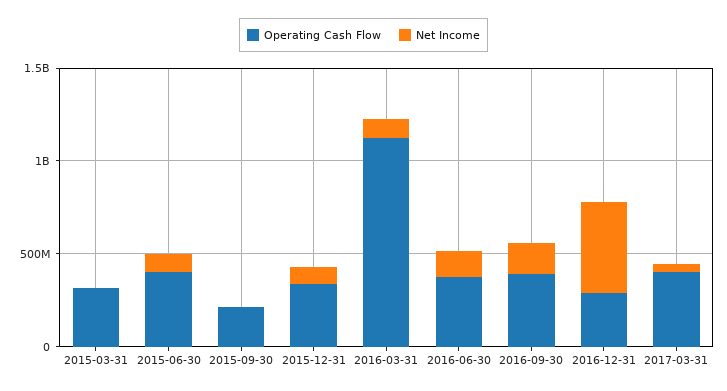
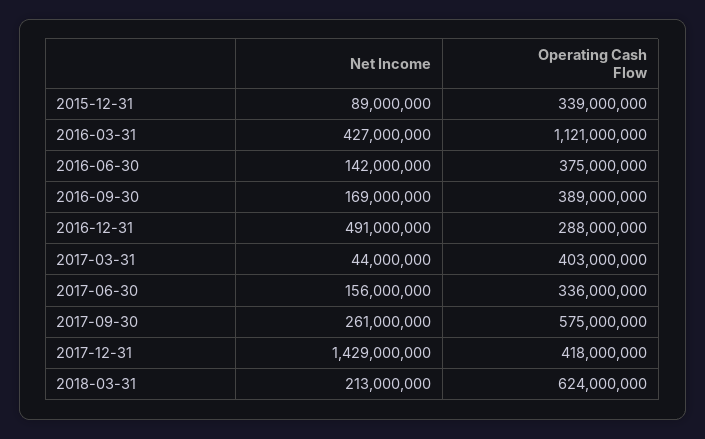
Operating Cash Flow, 2015-03-31: 300000000 -> none
Net Income, 2015-03-31: 0 -> none
Operating Cash Flow, 2015-06-30: 400000000 -> none
Net Income, 2015-06-30: 100000000 -> none
Operating Cash Flow, 2015-09-30: 200000000 -> none
Net Income, 2015-09-30: 0 -> none
Net Income, 2016-03-31: 100000000 -> 427000000
Net Income, 2017-06-30: none -> 156000000
Operating Cash Flow, 2017-06-30: none -> 336000000
Net Income, 2017-09-30: none -> 261000000
Operating Cash Flow, 2017-09-30: none -> 575000000
Net Income, 2017-12-31: none -> 1429000000
Operating Cash Flow, 2017-12-31: none -> 418000000
Net Income, 2018-03-31: none -> 213000000
Operating Cash Flow, 2018-03-31: none -> 624000000

